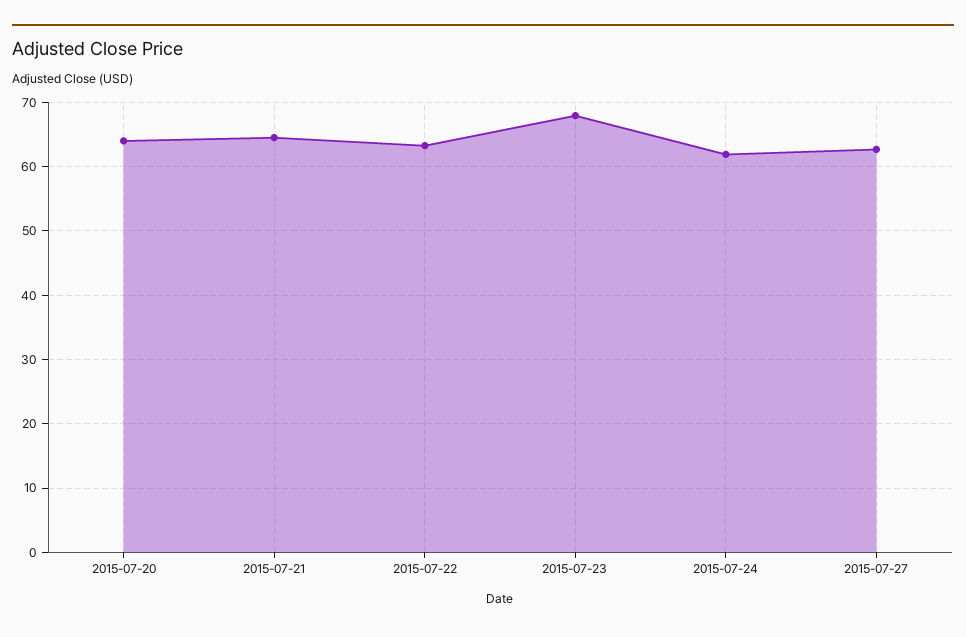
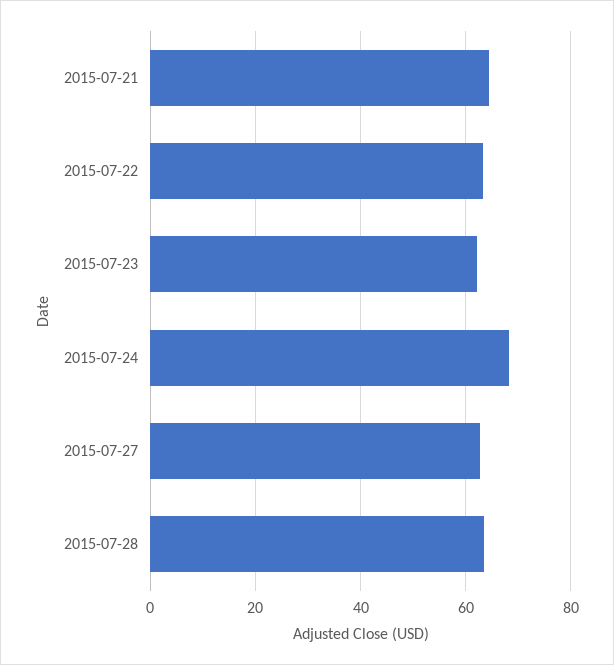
2015-07-20: 64 -> none
2015-07-23: 68 -> 62
2015-07-24: 62 -> 68
2015-07-28: none -> 64

